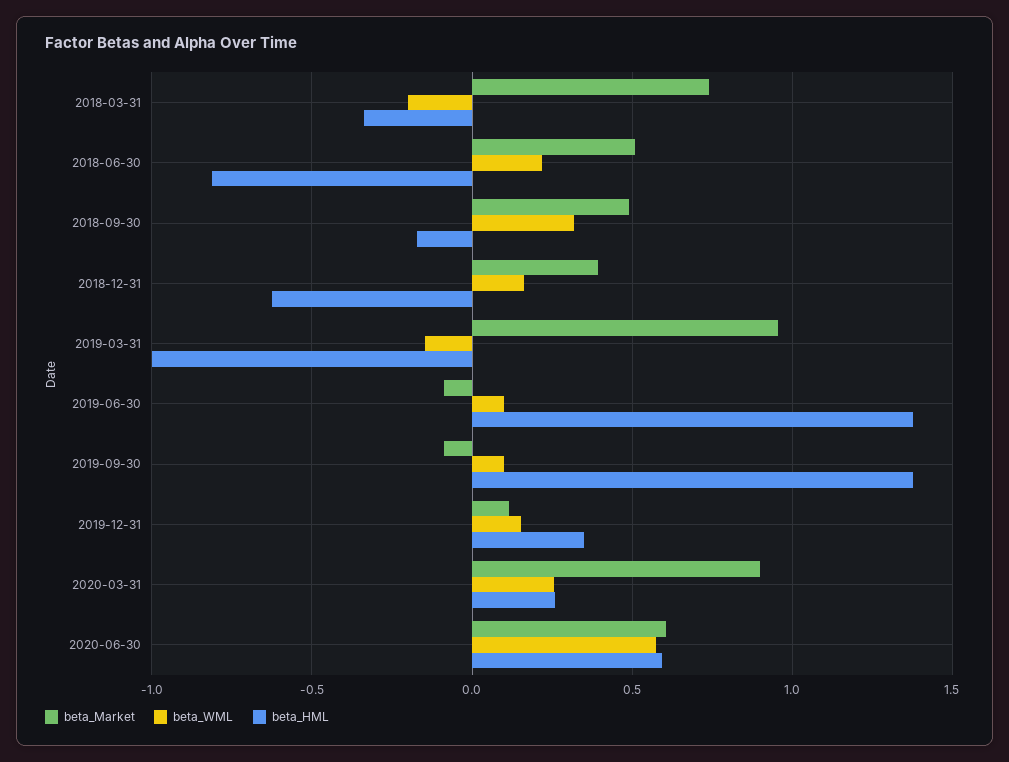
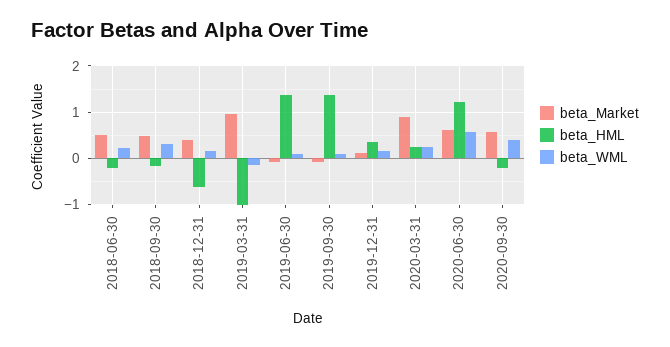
beta_Market, 2018-03-31: 0.75 -> none
beta_WML, 2018-03-31: -0.2 -> none
beta_HML, 2018-03-31: -0.35 -> none
beta_HML, 2018-06-30: -0.8 -> -0.2
beta_HML, 2020-06-30: 0.6 -> 1.2
beta_Market, 2020-09-30: none -> 0.6
beta_HML, 2020-09-30: none -> -0.2
beta_WML, 2020-09-30: none -> 0.4

